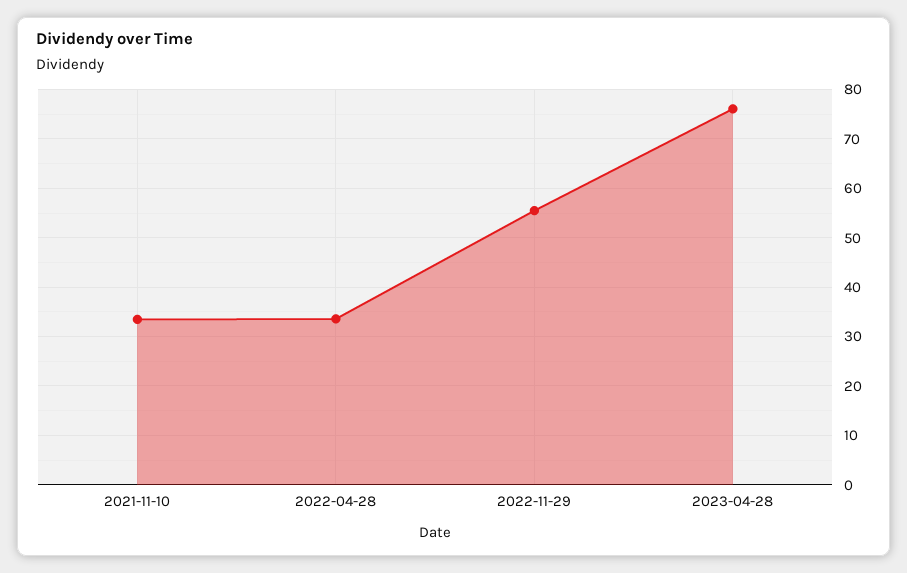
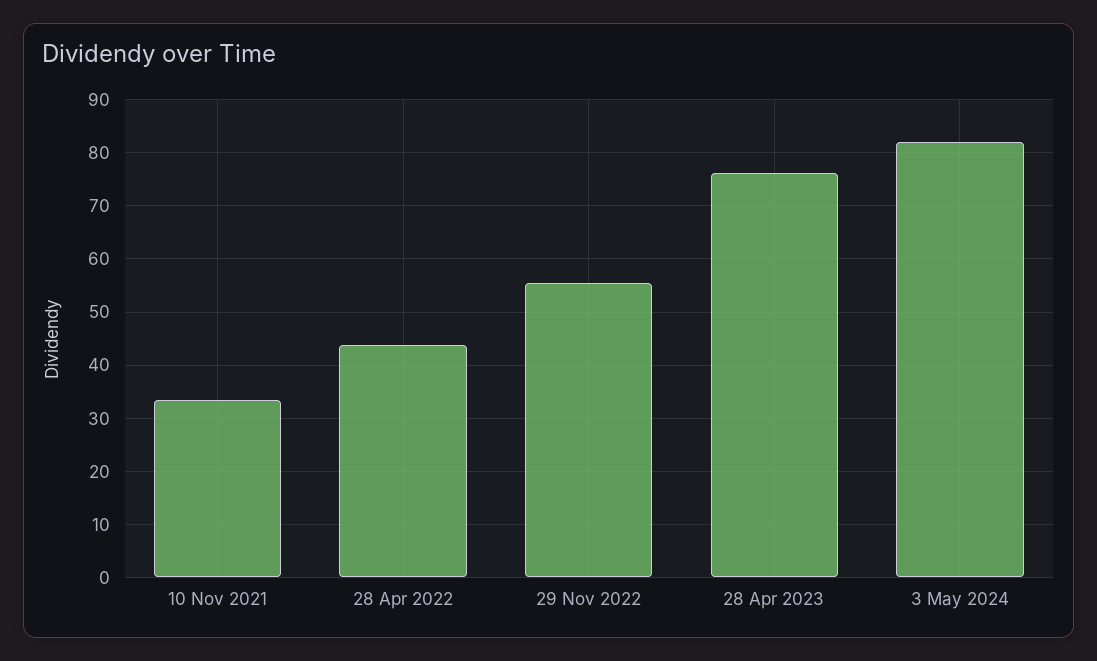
2022-04-28: 34 -> 44
3 May 2024: none -> 82

